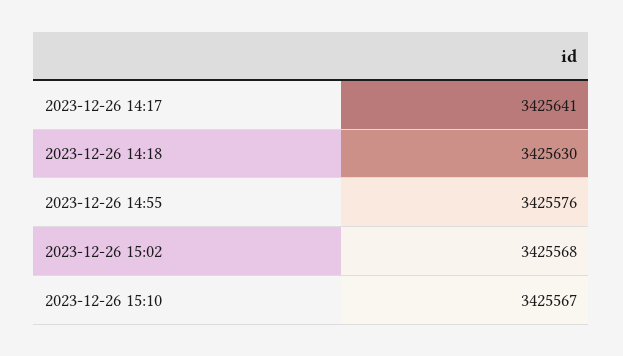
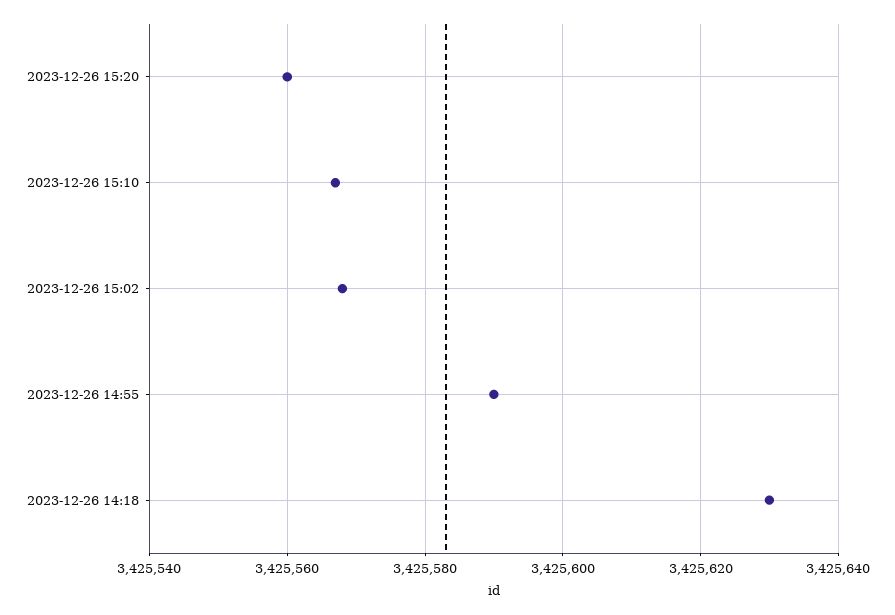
2023-12-26 14:17: 3425641 -> none
2023-12-26 14:55: 3425576 -> 3425590
2023-12-26 15:20: none -> 3425560

